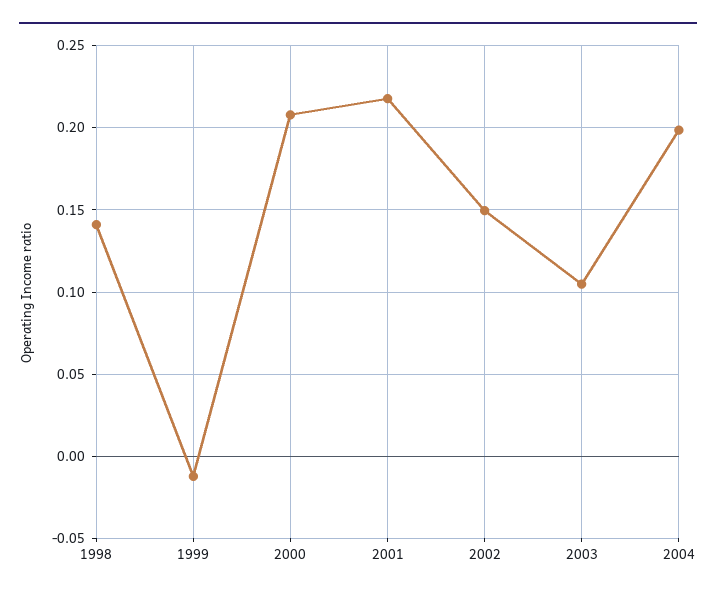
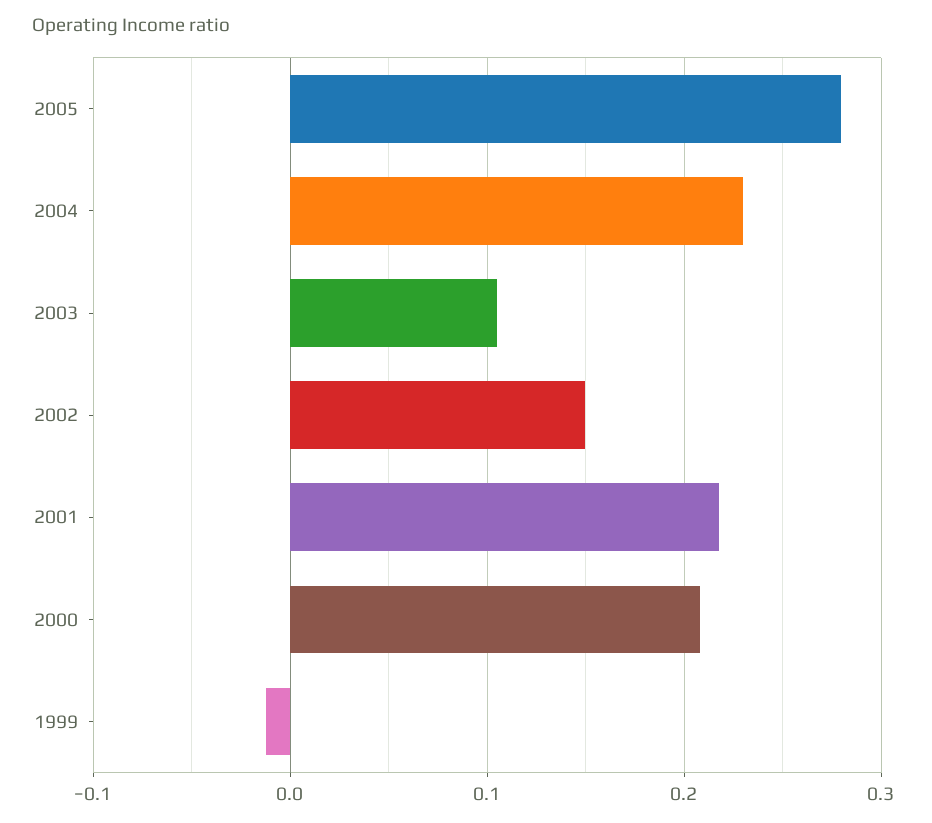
1998: 0.14 -> none
2004: 0.2 -> 0.23
2005: none -> 0.28

